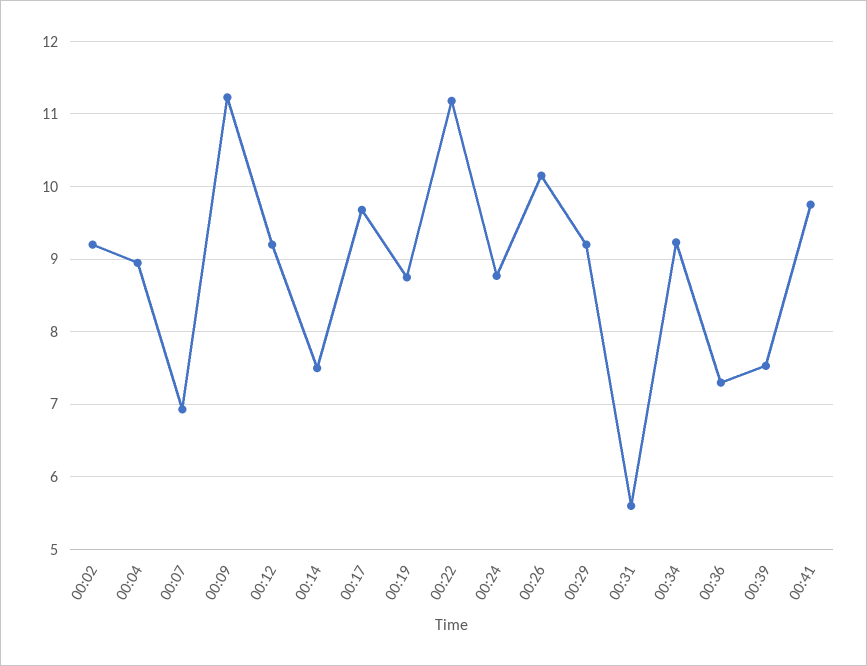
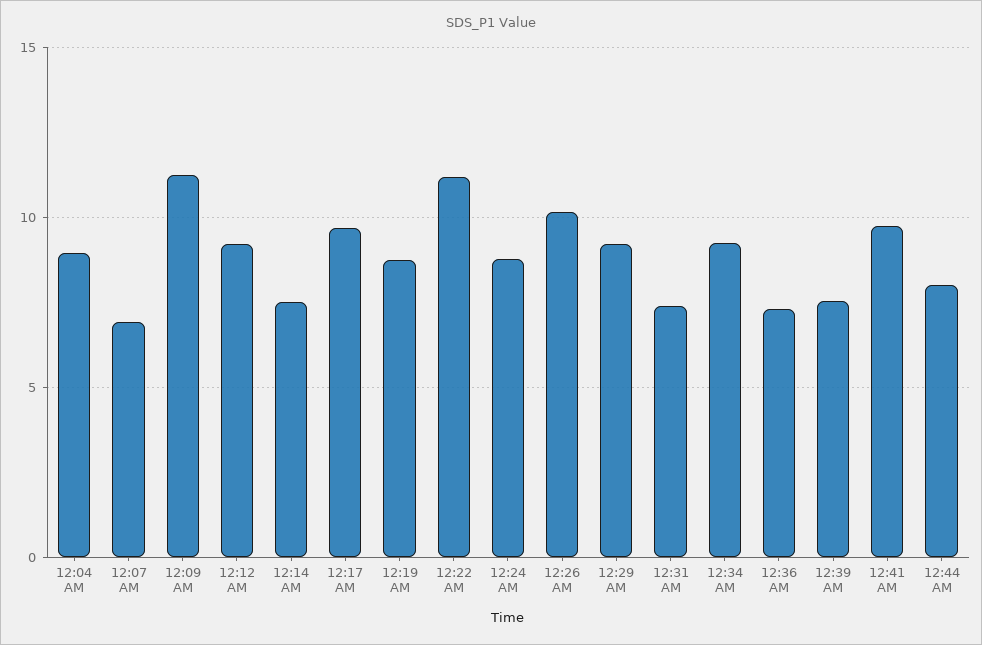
00:02: 9.2 -> none
00:31: 5.6 -> 7.5
12:44 AM: none -> 8

